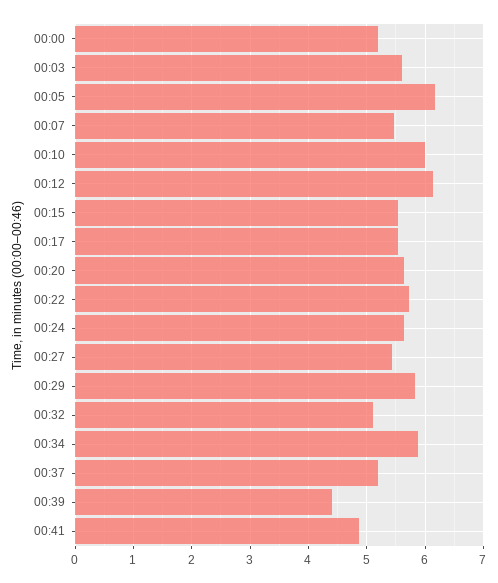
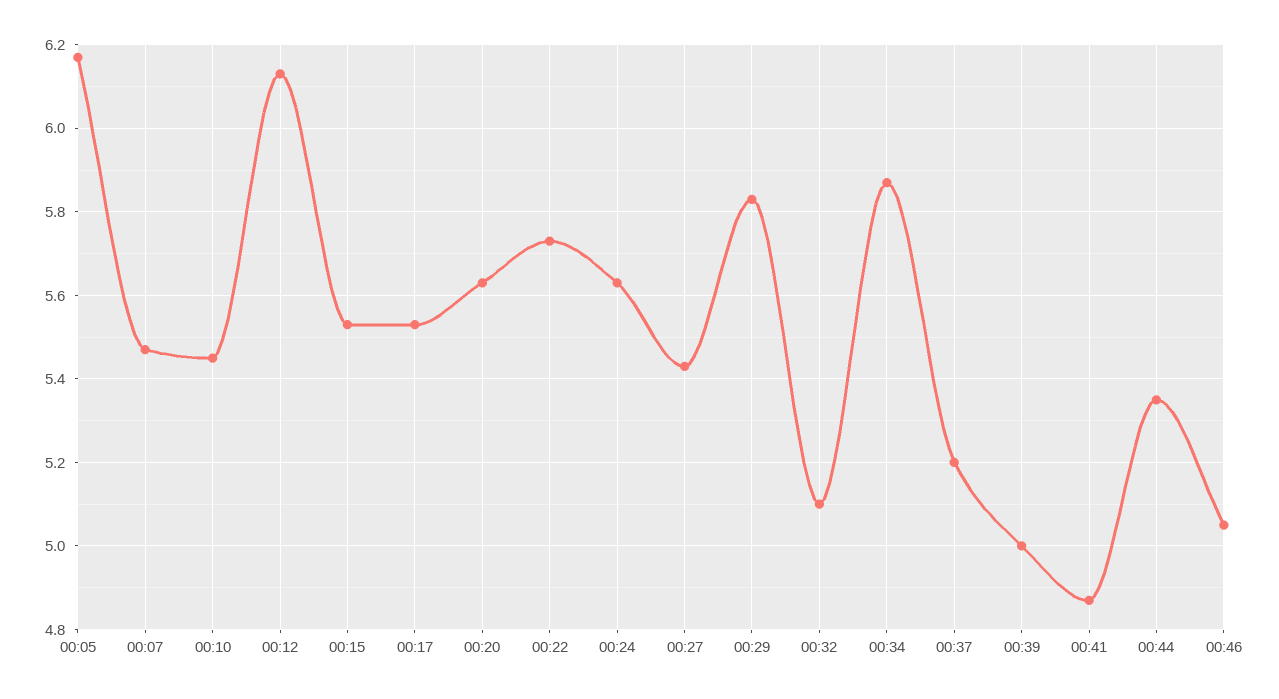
00:00: 5.2 -> none
00:03: 5.6 -> none
00:10: 6 -> 5.45
00:39: 4.4 -> 5
00:44: none -> 5.35
00:46: none -> 5.05

